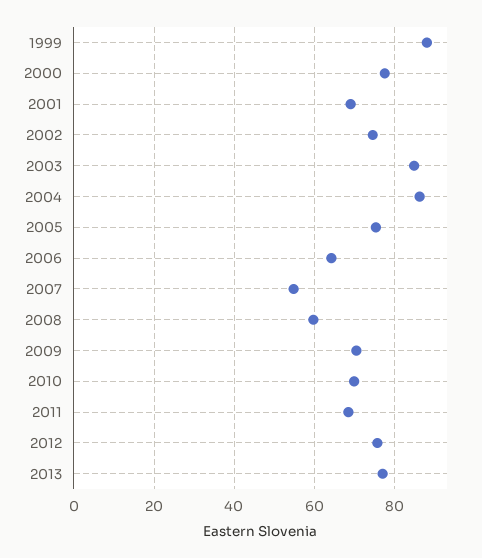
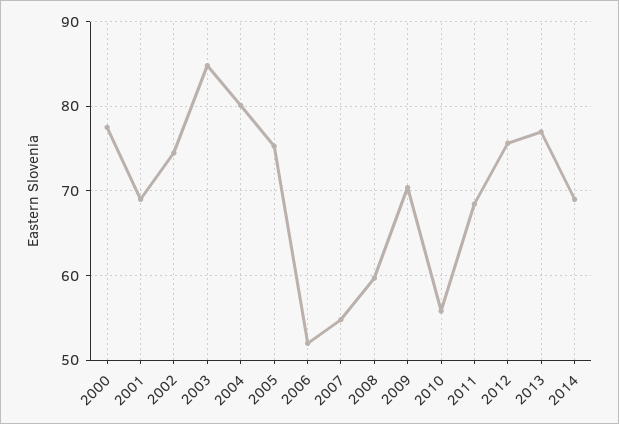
1999: 88 -> none
2004: 86 -> 80
2006: 64 -> 52
2010: 70 -> 56
2014: none -> 69

